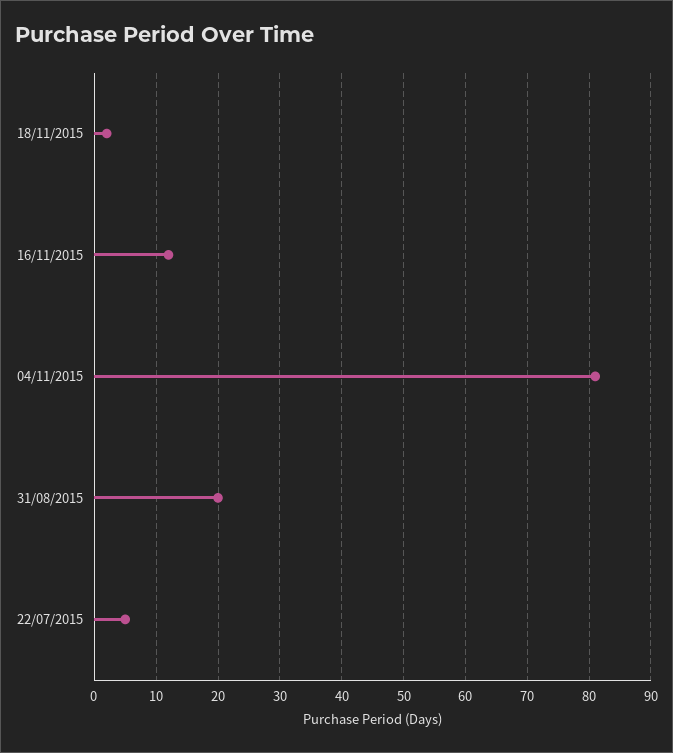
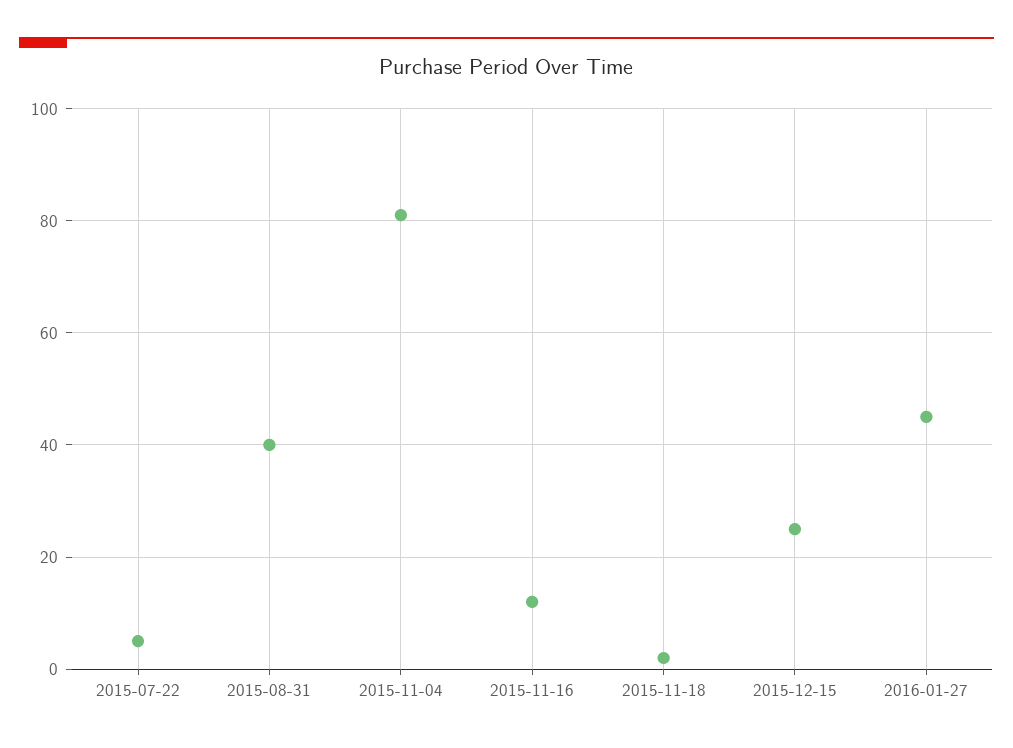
31/08/2015: 20 -> 40
2015-12-15: none -> 25
2016-01-27: none -> 45

